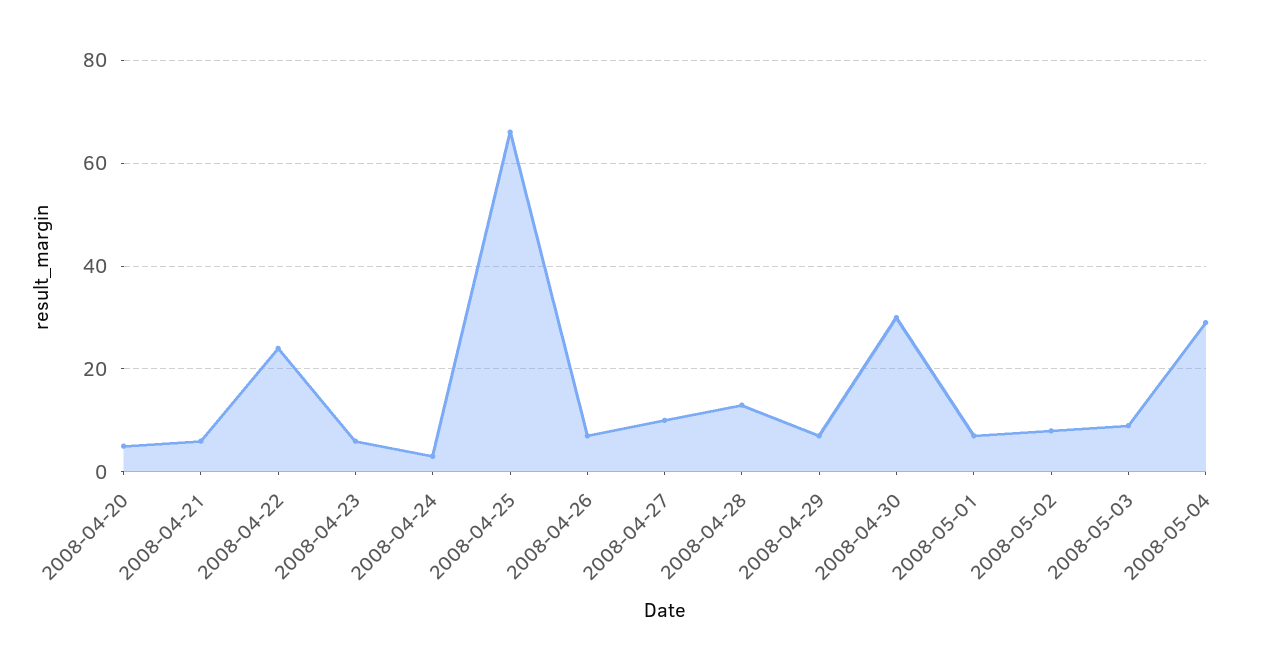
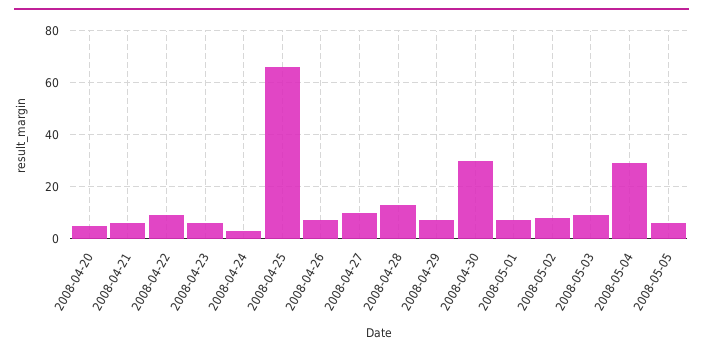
2008-04-22: 25 -> 10
2008-05-05: none -> 5

